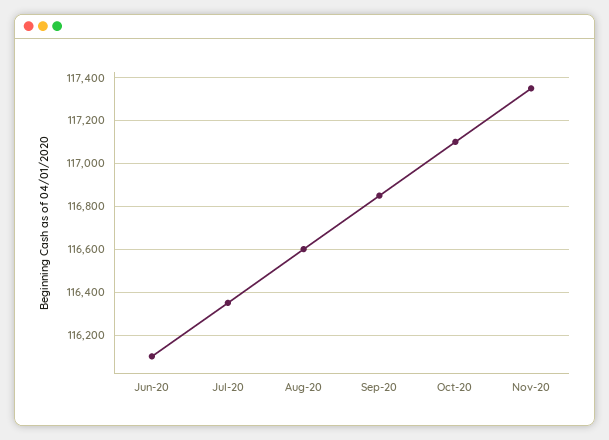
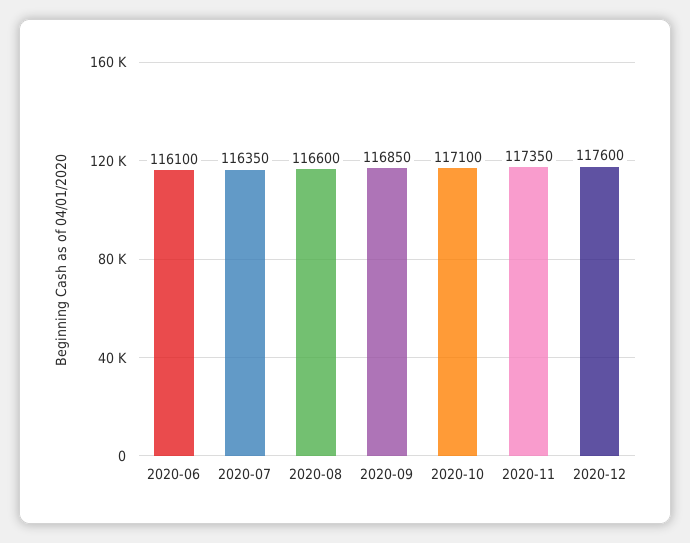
2020-12: none -> 117600

